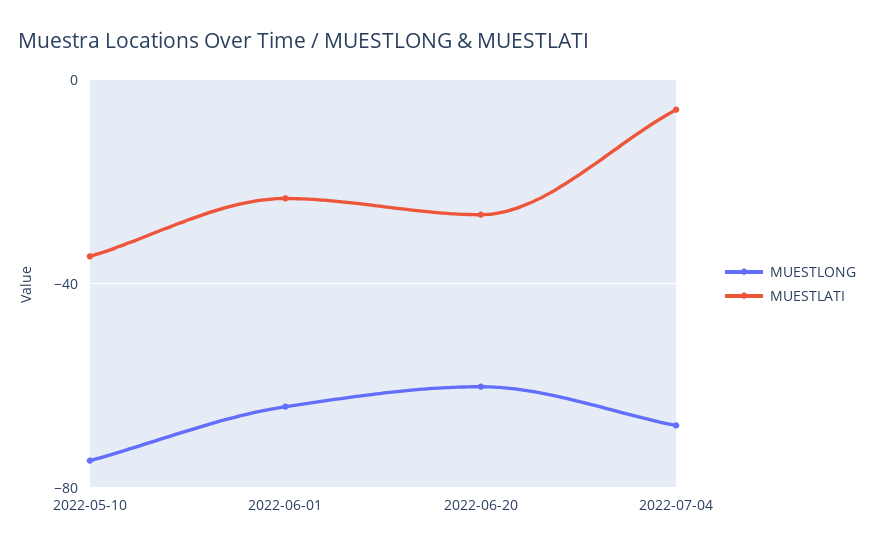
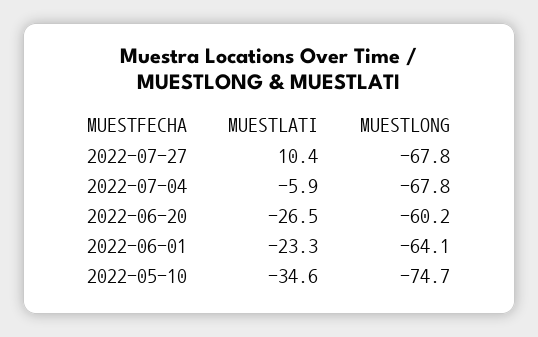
MUESTLATI, 2022-07-27: none -> 10.4
MUESTLONG, 2022-07-27: none -> -67.8

